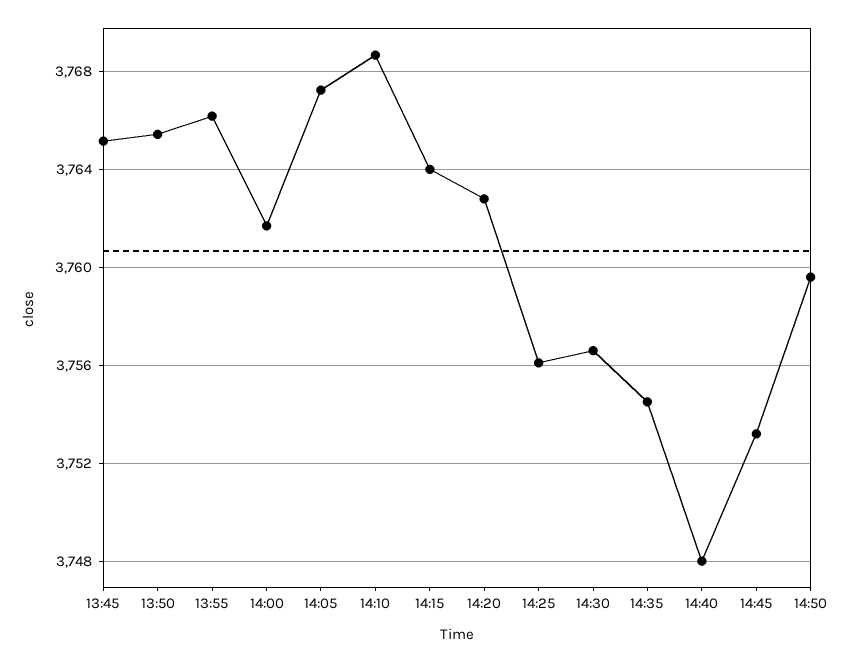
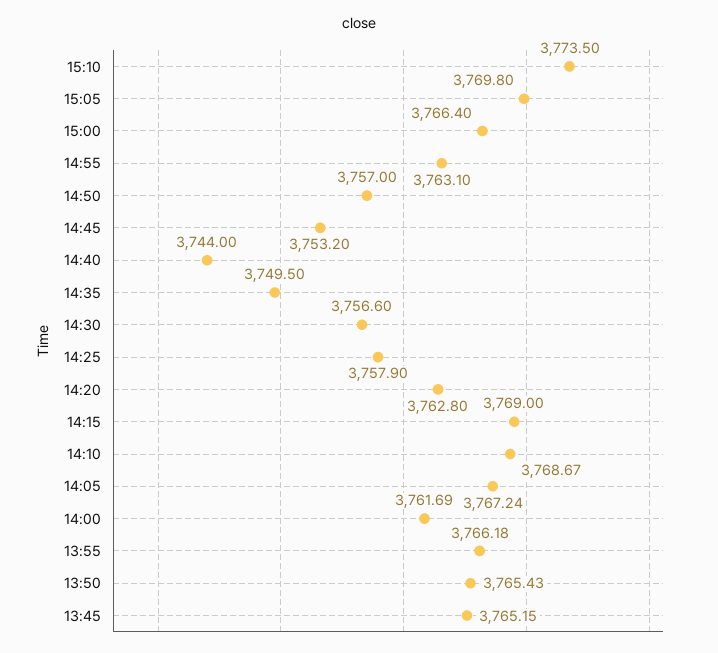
14:15: 3764 -> 3769
14:25: 3756 -> 3757.9
14:35: 3754.5 -> 3749.5
14:40: 3748 -> 3744
14:50: 3759.5 -> 3757
15:10: none -> 3773.5
15:05: none -> 3769.8
15:00: none -> 3766.4
14:55: none -> 3763.1

